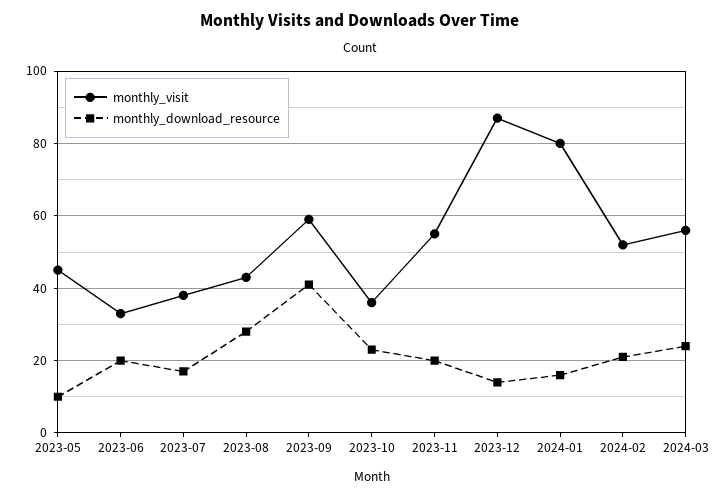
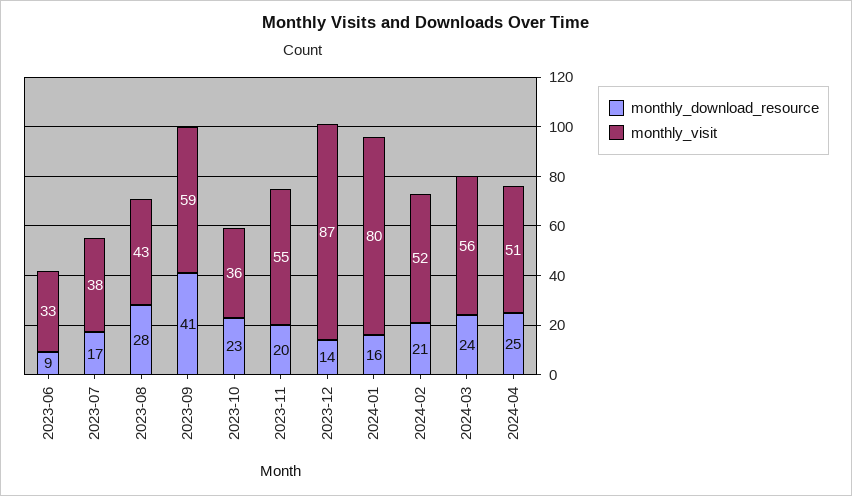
monthly_visit, 2023-05: 45 -> none
monthly_download_resource, 2023-05: 10 -> none
monthly_download_resource, 2023-06: 20 -> 9
monthly_download_resource, 2024-04: none -> 25
monthly_visit, 2024-04: none -> 51

